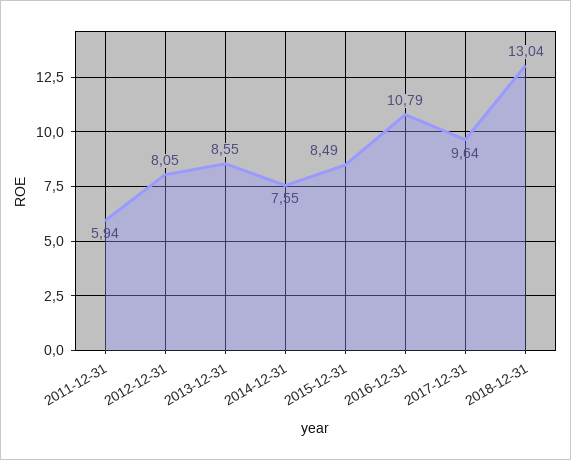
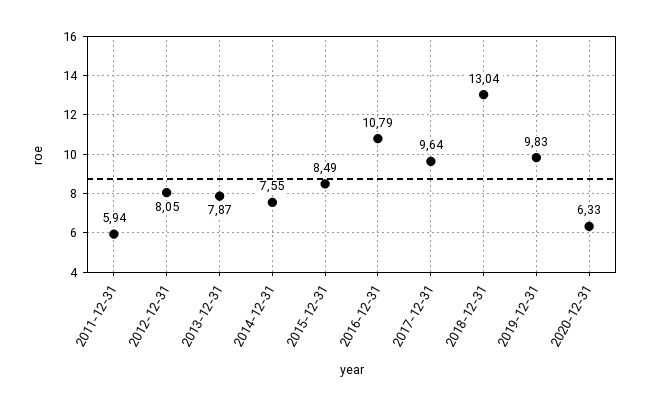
2013-12-31: 8.55 -> 7.87
2019-12-31: none -> 9.83
2020-12-31: none -> 6.33

